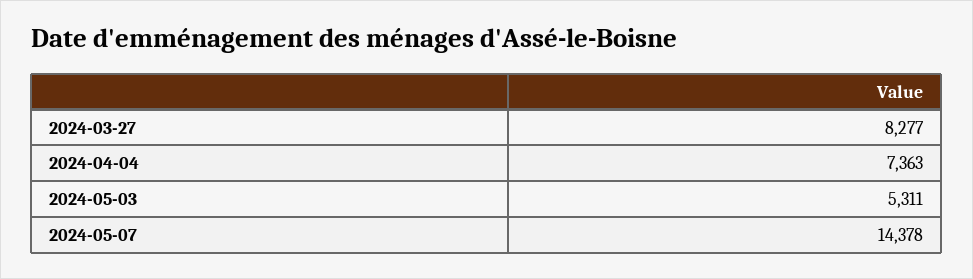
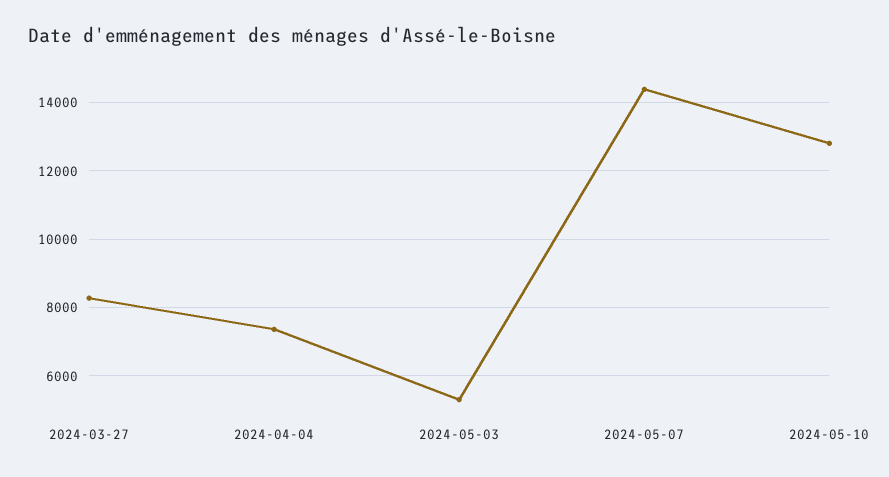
2024-05-10: none -> 12800

